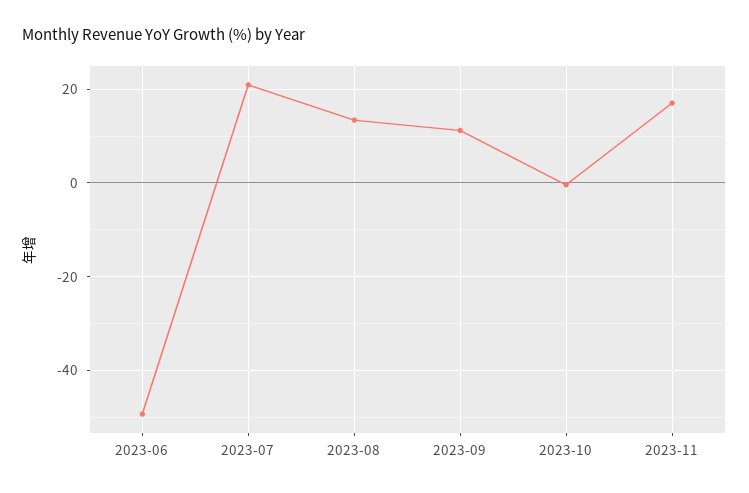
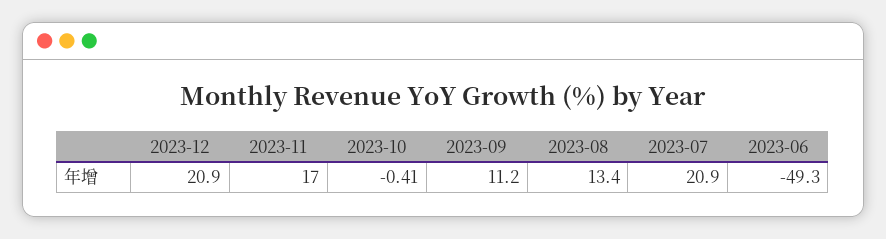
2023-12: none -> 20.9

